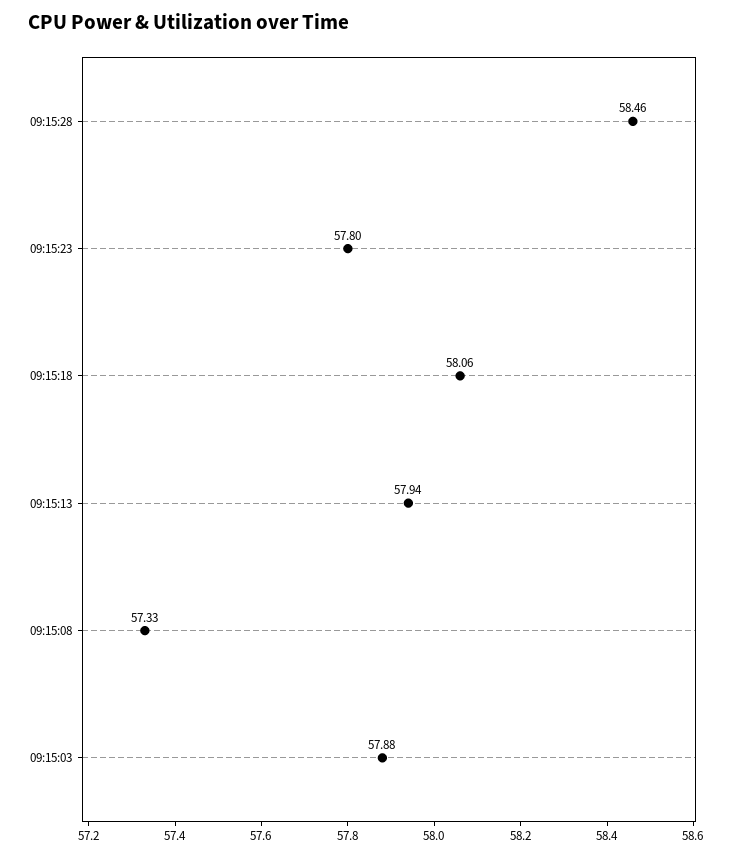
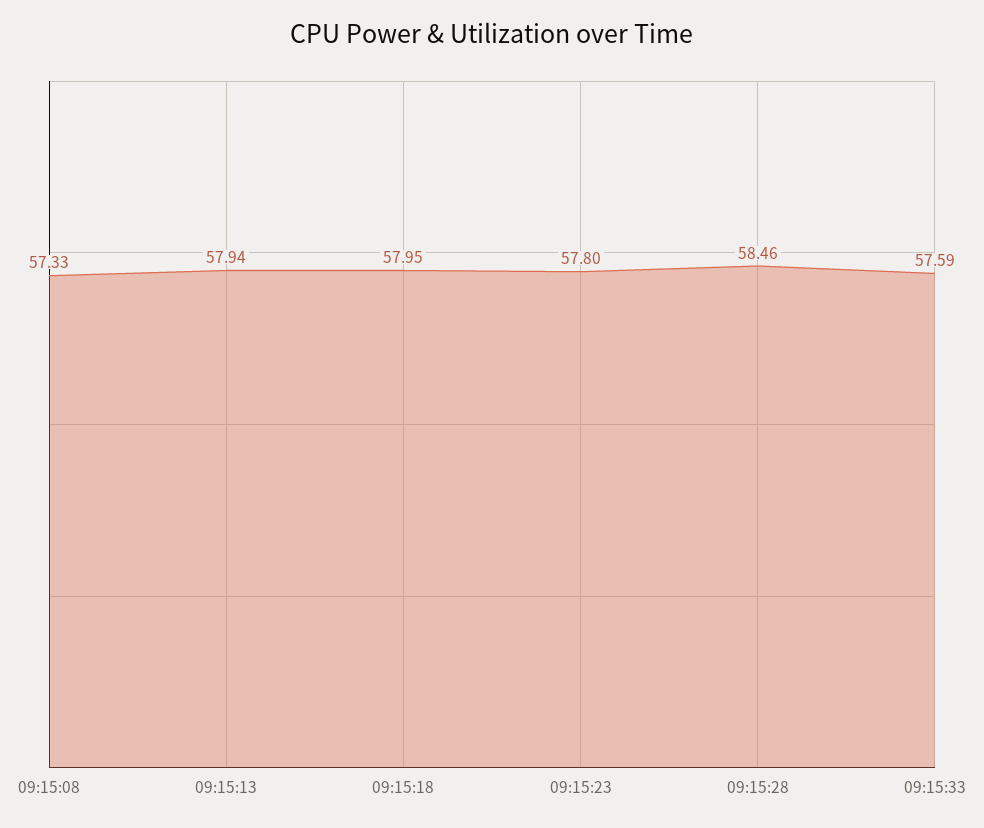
09:15:18: 58.06 -> 57.95
09:15:03: 57.88 -> none
09:15:33: none -> 57.59

